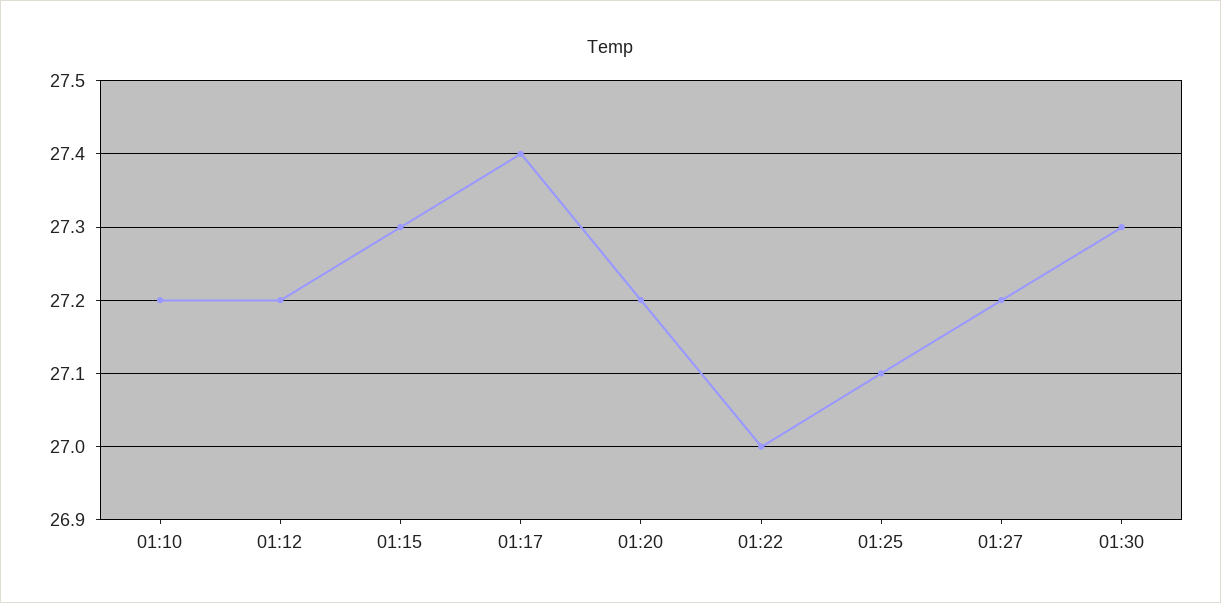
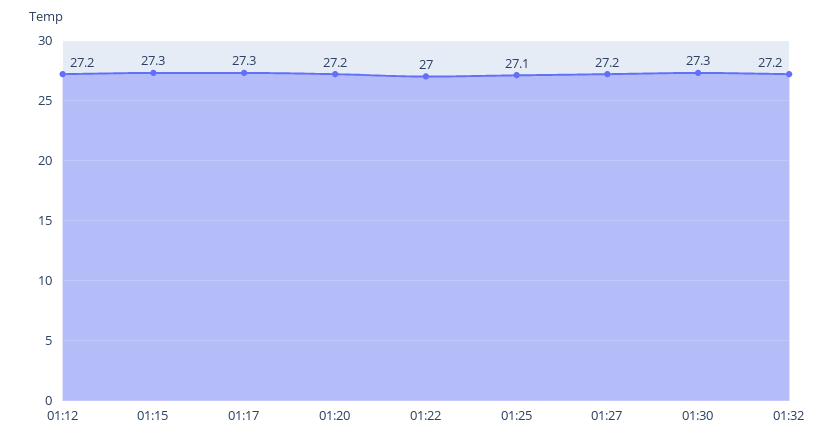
01:10: 27.2 -> none
01:17: 27.4 -> 27.3
01:32: none -> 27.2

